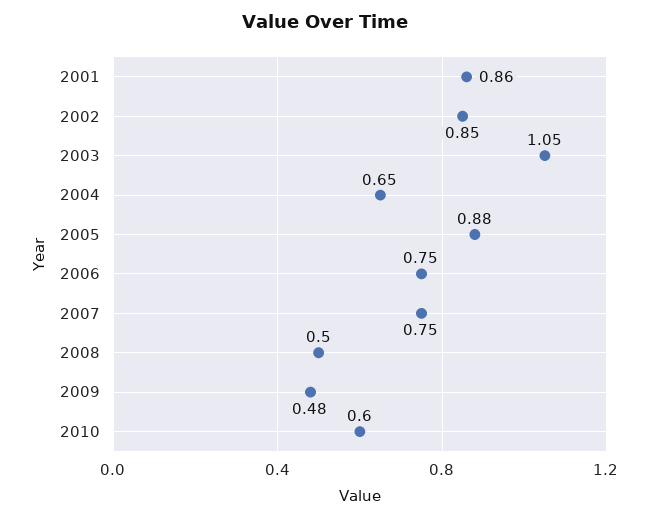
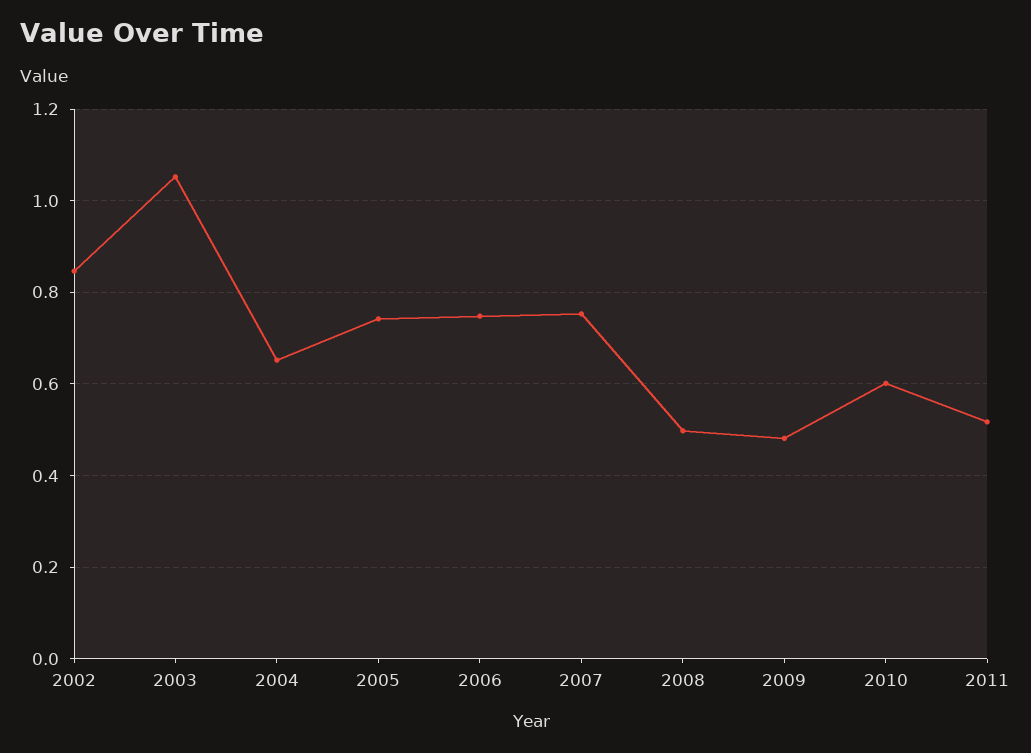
2001: 0.86 -> none
2005: 0.88 -> 0.74
2011: none -> 0.52

